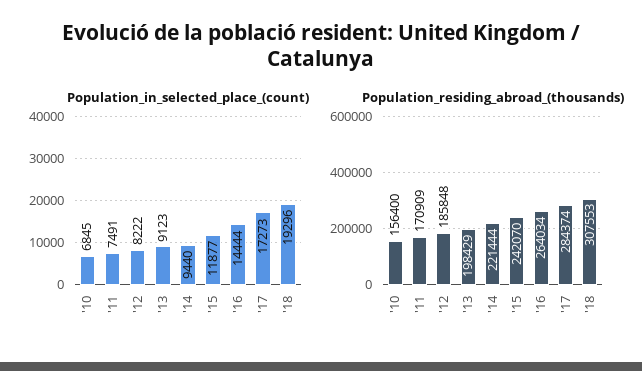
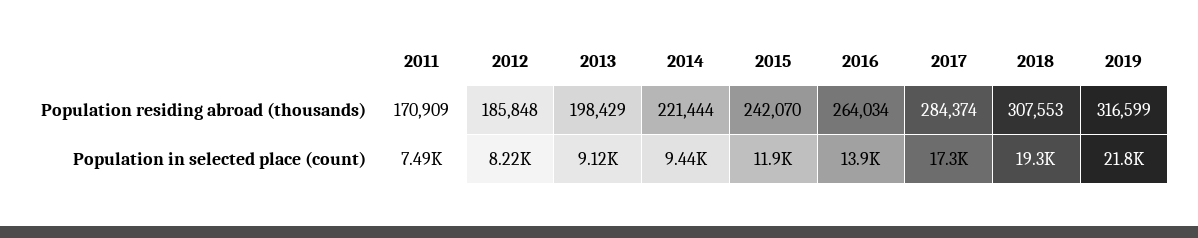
Population_in_selected_place_(count), '10: 6845 -> none
Population_in_selected_place_(count), '16: 14444 -> 13900
Population_residing_abroad_(thousands), '10: 156400 -> none
Population_residing_abroad_(thousands), 2019: none -> 316599
Population_in_selected_place_(count), 2019: none -> 21800

